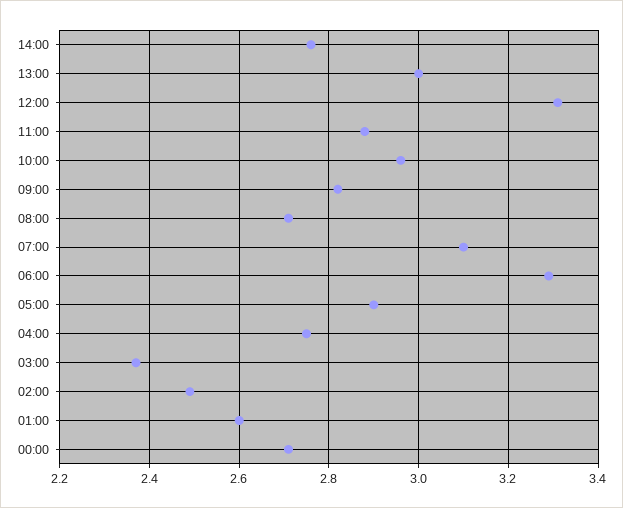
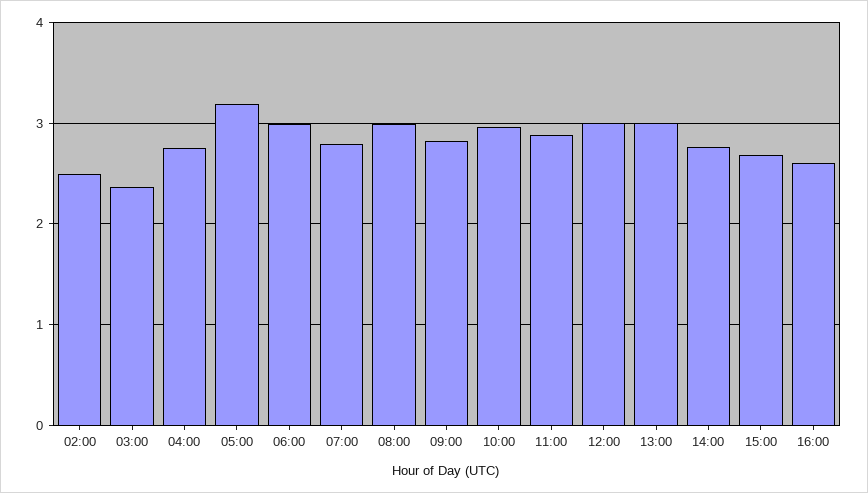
12:00: 3.3 -> 3
08:00: 2.7 -> 3
07:00: 3.1 -> 2.8
06:00: 3.3 -> 3
05:00: 2.9 -> 3.2
01:00: 2.6 -> none
00:00: 2.7 -> none
15:00: none -> 2.7
16:00: none -> 2.6

